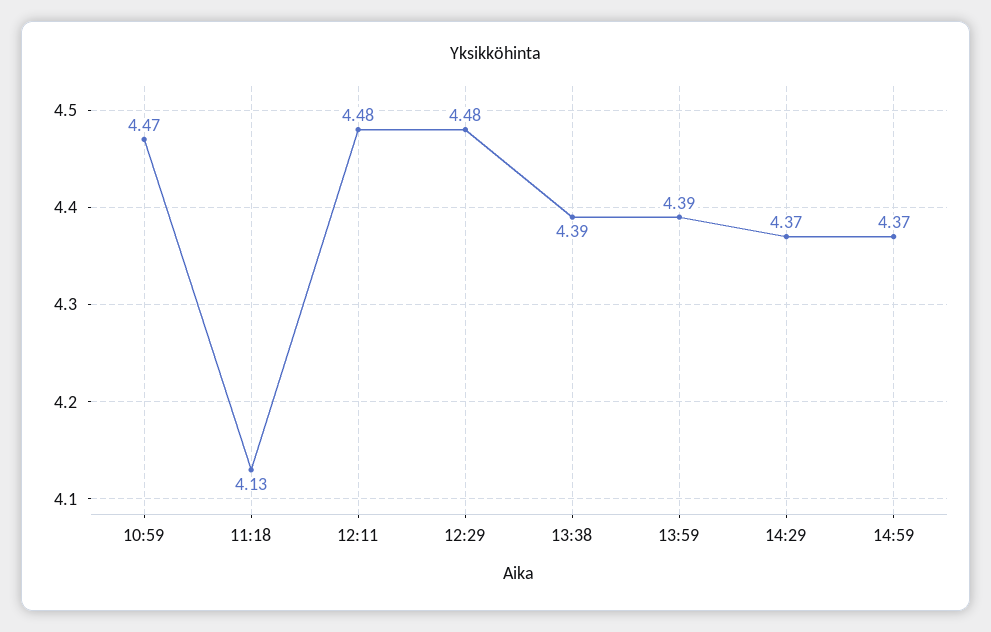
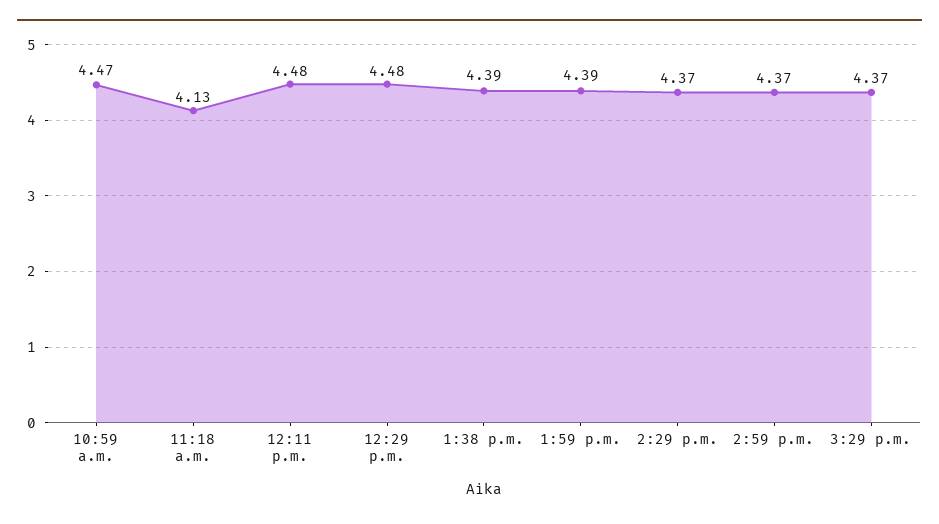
3:29 p.m.: none -> 4.37

